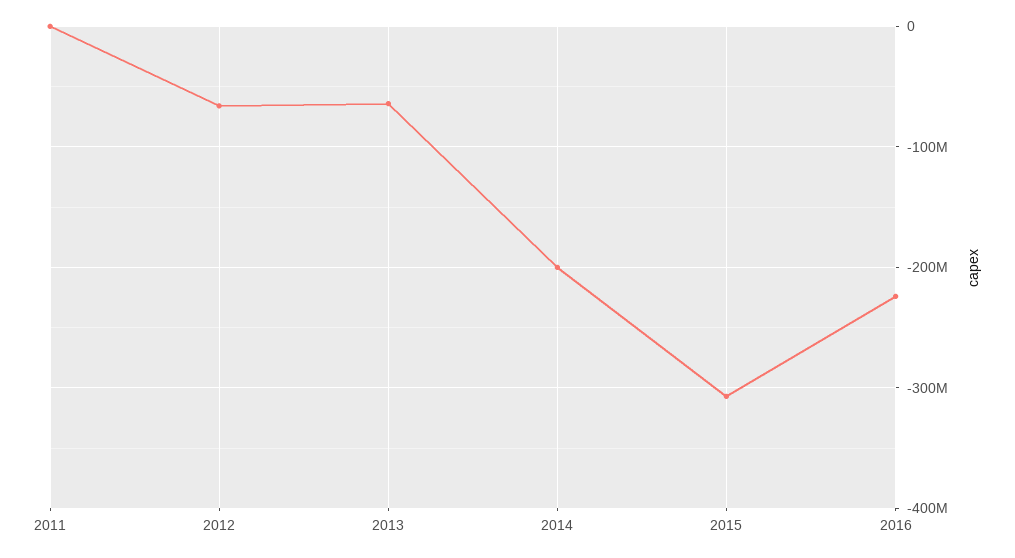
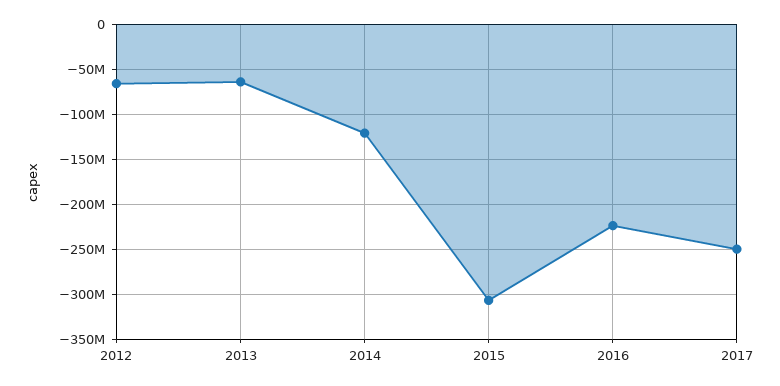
2011: 0 -> none
2014: -200000000 -> -120000000
2017: none -> -250000000

